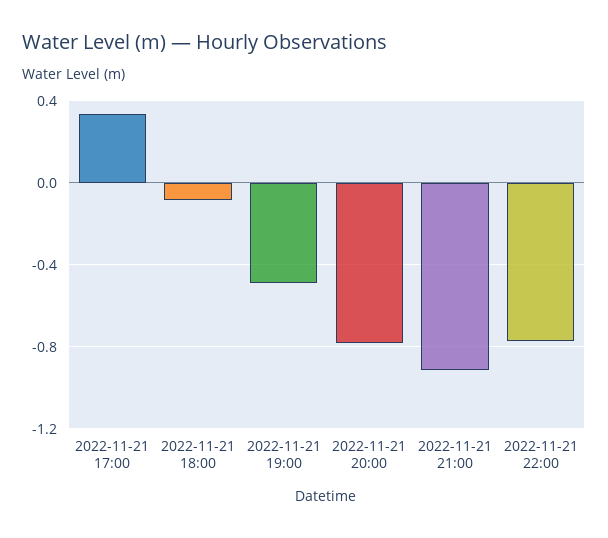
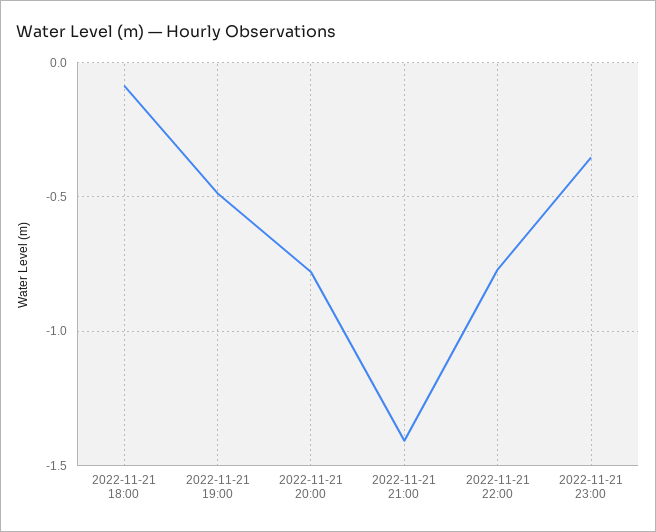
2022-11-21 17:00: 0.35 -> none
2022-11-21 21:00: -0.9 -> -1.4
2022-11-21 23:00: none -> -0.35

